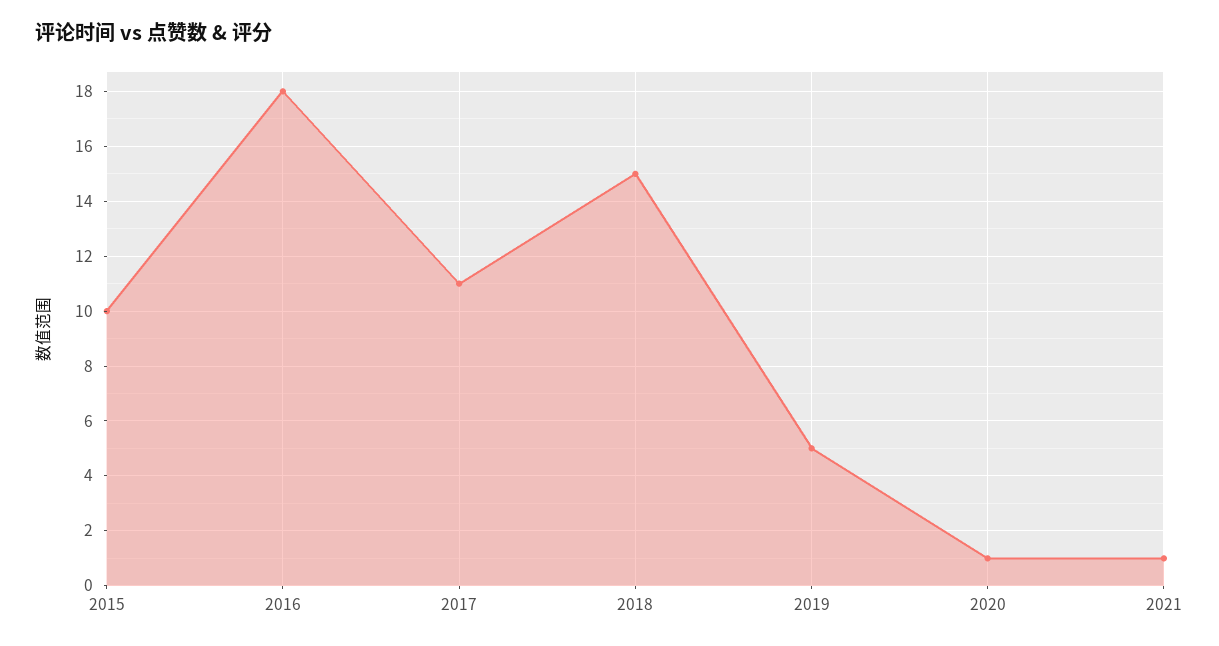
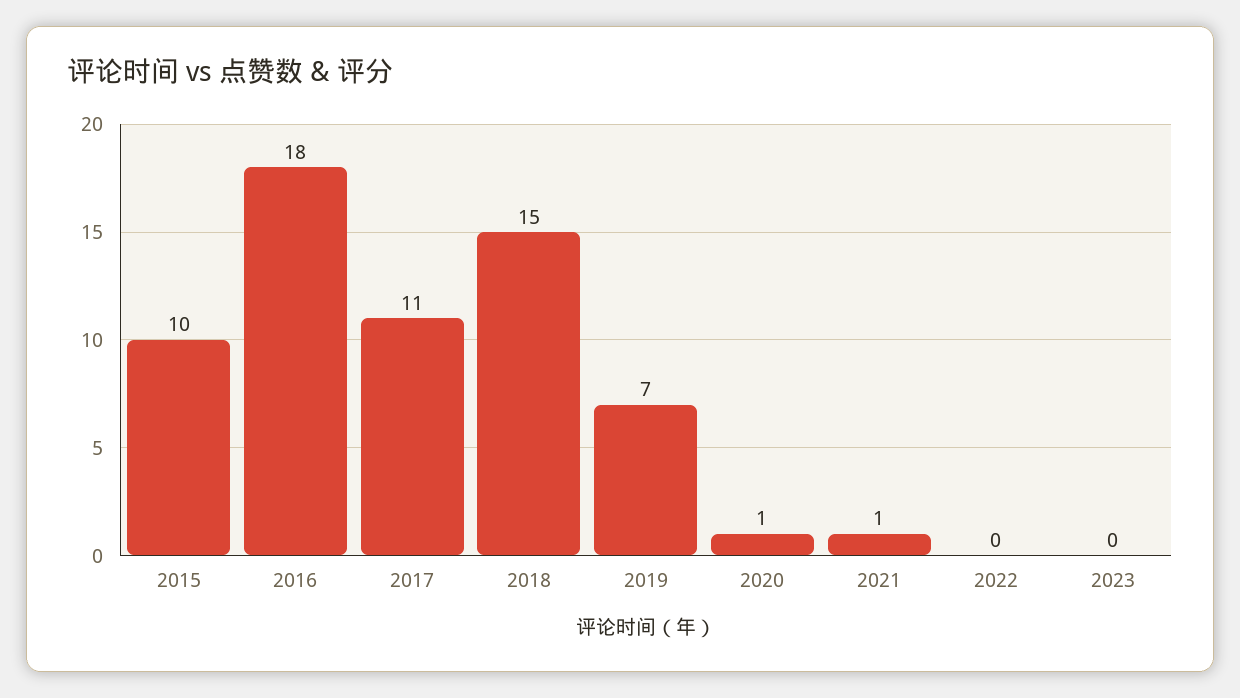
2019: 5 -> 7
2022: none -> 0
2023: none -> 0

